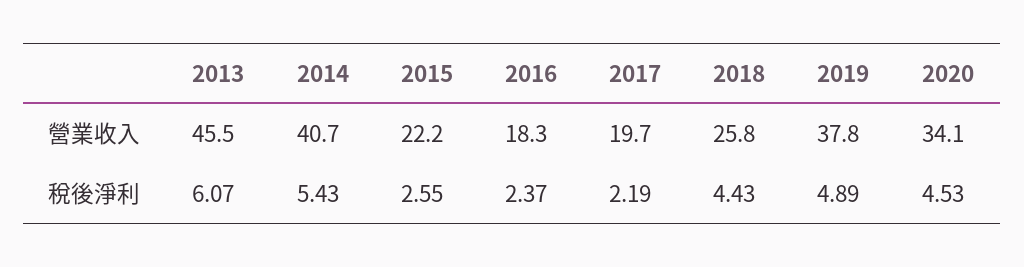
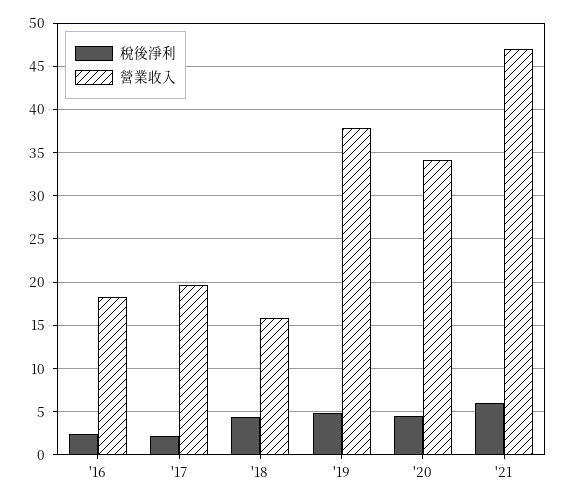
營業收入, 2013: 45.5 -> none
營業收入, 2014: 40.7 -> none
營業收入, 2015: 22.2 -> none
營業收入, 2018: 25.8 -> 16
稅後淨利, 2013: 6.07 -> none
稅後淨利, 2014: 5.43 -> none
稅後淨利, 2015: 2.55 -> none
稅後淨利, '21: none -> 6
營業收入, '21: none -> 47

